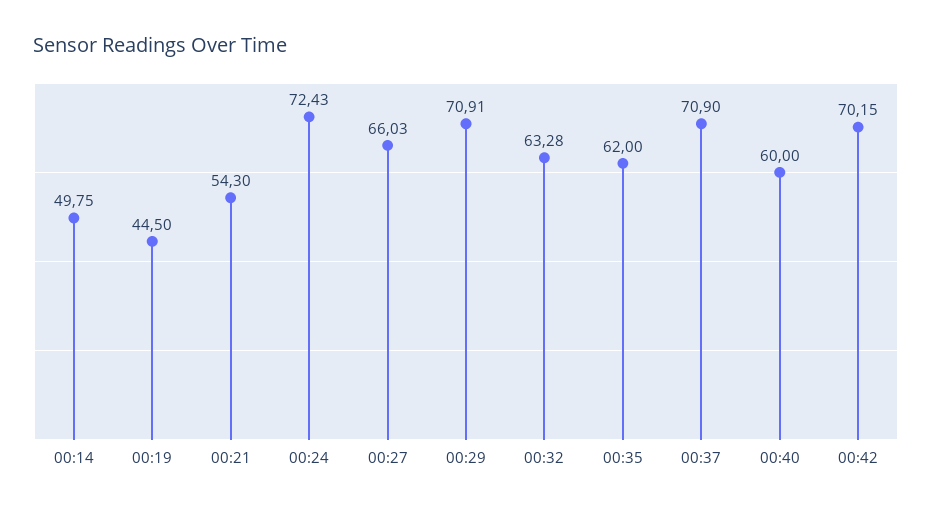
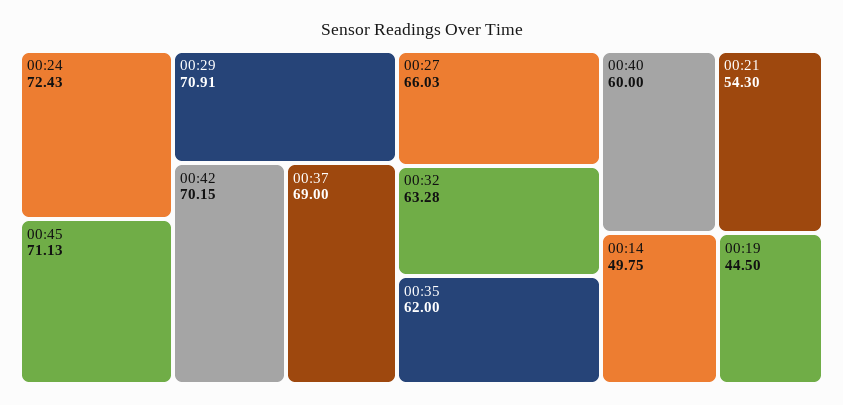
00:37: 70.9 -> 69
00:45: none -> 71.13

